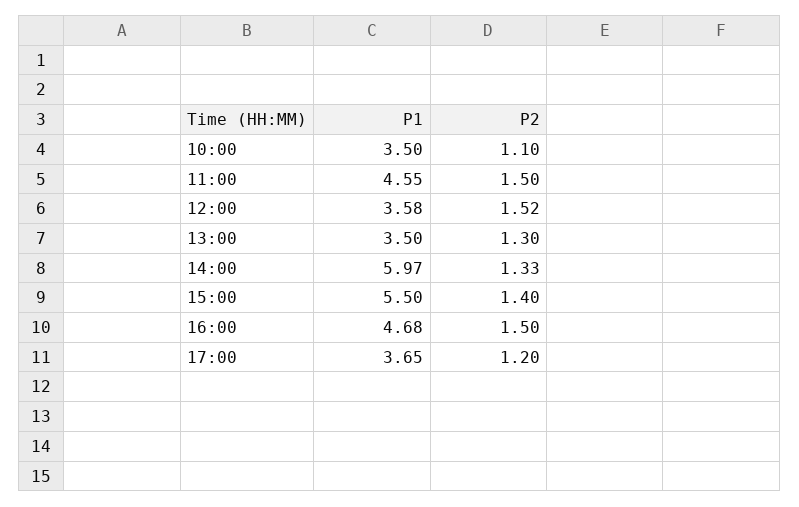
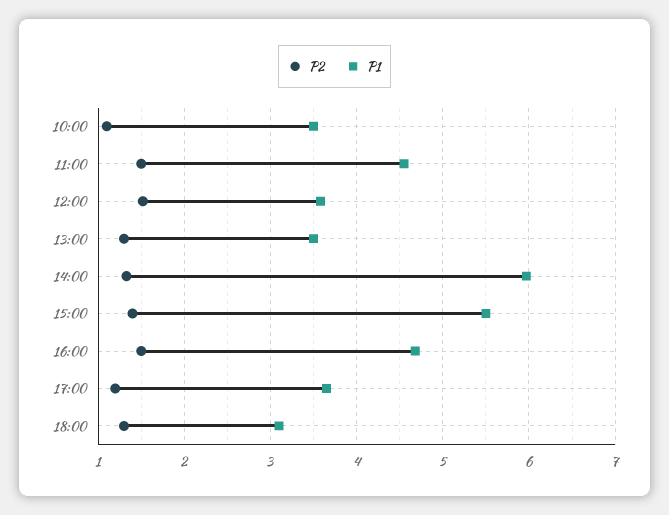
P2, 18:00: none -> 1.3
P1, 18:00: none -> 3.1

